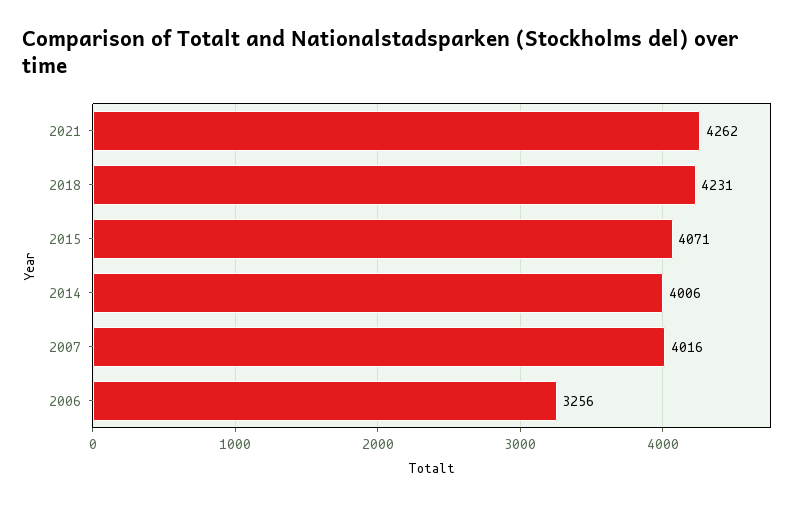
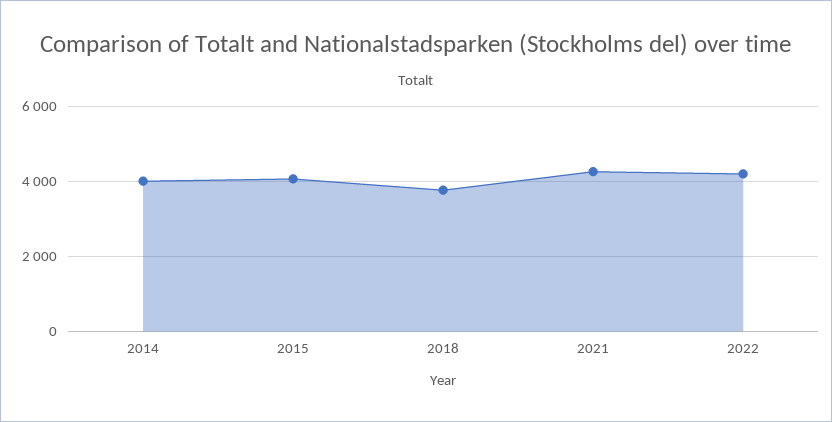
2018: 4231 -> 3800
2007: 4016 -> none
2006: 3256 -> none
2022: none -> 4200

